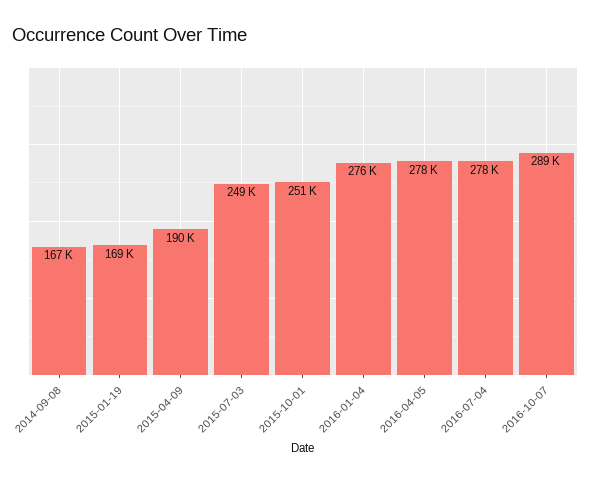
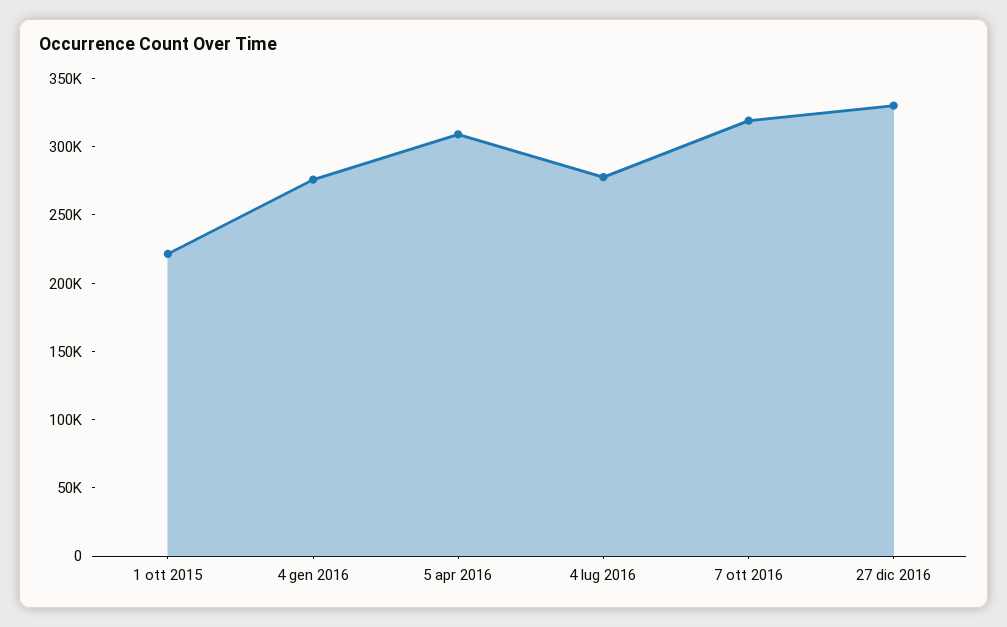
2014-09-08: 167000 -> none
2015-01-19: 169000 -> none
2015-04-09: 190000 -> none
2015-07-03: 249000 -> none
2015-10-01: 251000 -> 220000
2016-04-05: 278000 -> 310000
2016-10-07: 289000 -> 320000
27 dic 2016: none -> 330000

